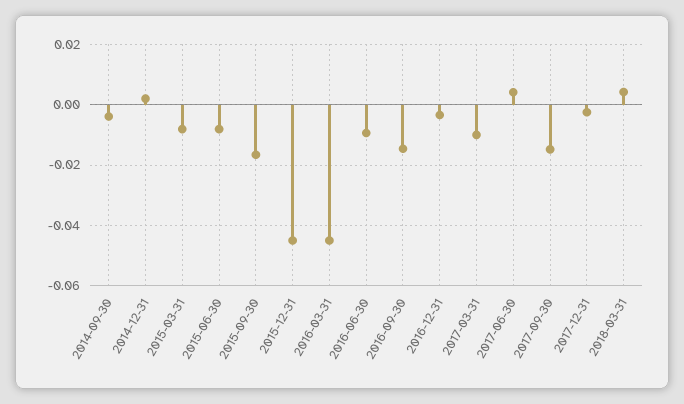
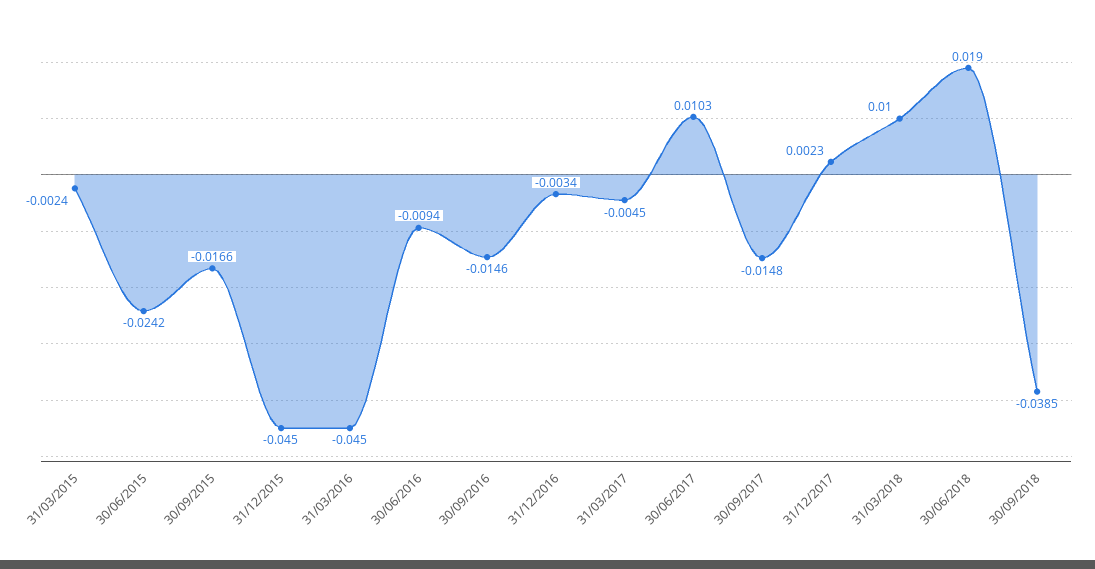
2014-09-30: -0.004 -> none
2014-12-31: 0.002 -> none
2015-03-31: -0.008 -> -0.0024
2015-06-30: -0.008 -> -0.0242
2017-03-31: -0.01 -> -0.0045
2017-06-30: 0.004 -> 0.0103
2017-12-31: -0.002 -> 0.0023
2018-03-31: 0.004 -> 0.01
30/06/2018: none -> 0.019
30/09/2018: none -> -0.0385

